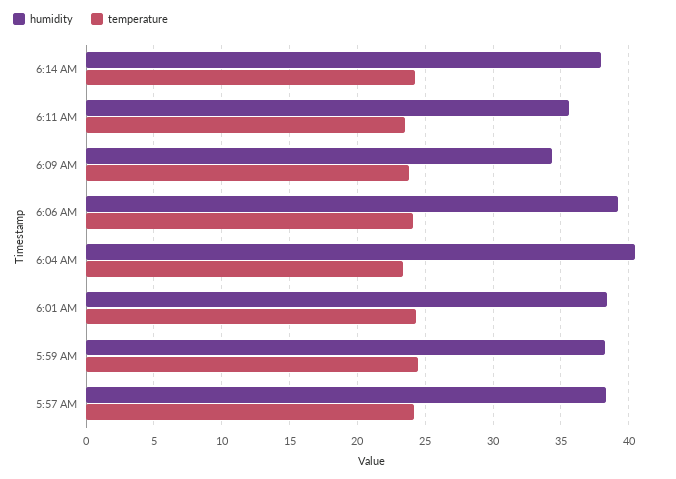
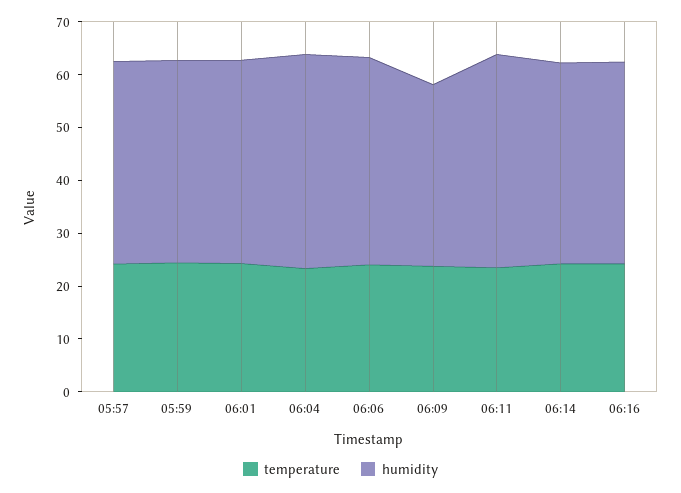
humidity, 6:11 AM: 35.5 -> 40
temperature, 06:16: none -> 24
humidity, 06:16: none -> 38

